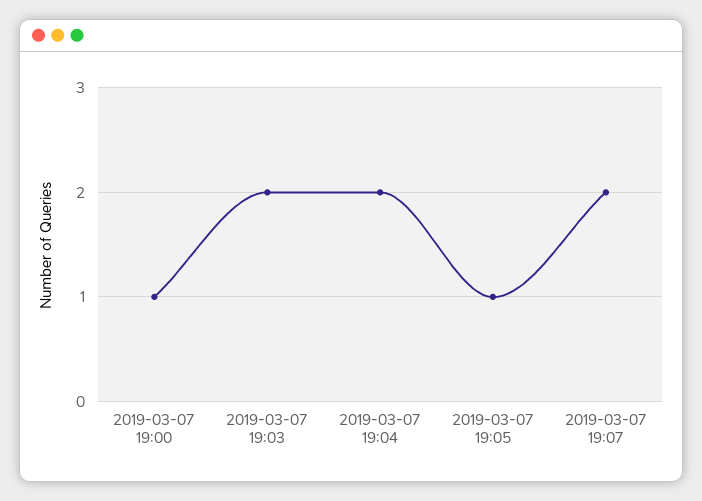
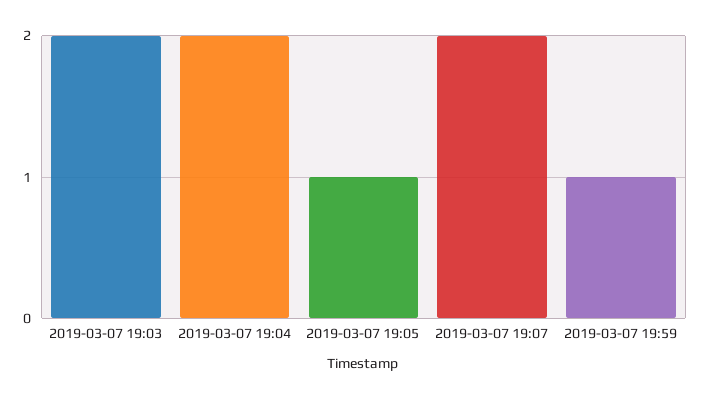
2019-03-07 19:00: 1 -> none
2019-03-07 19:59: none -> 1

